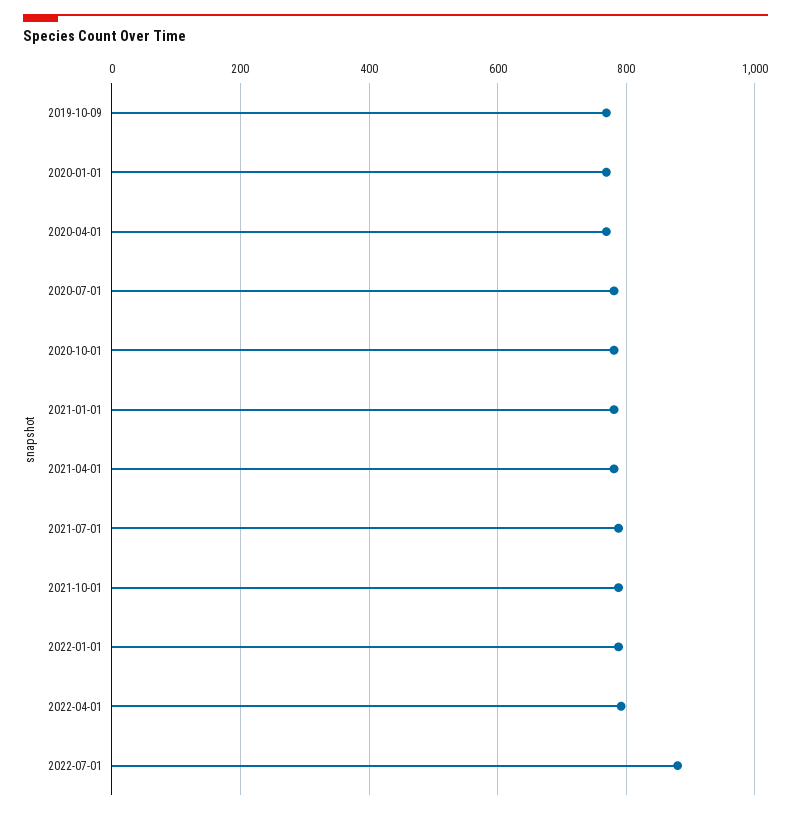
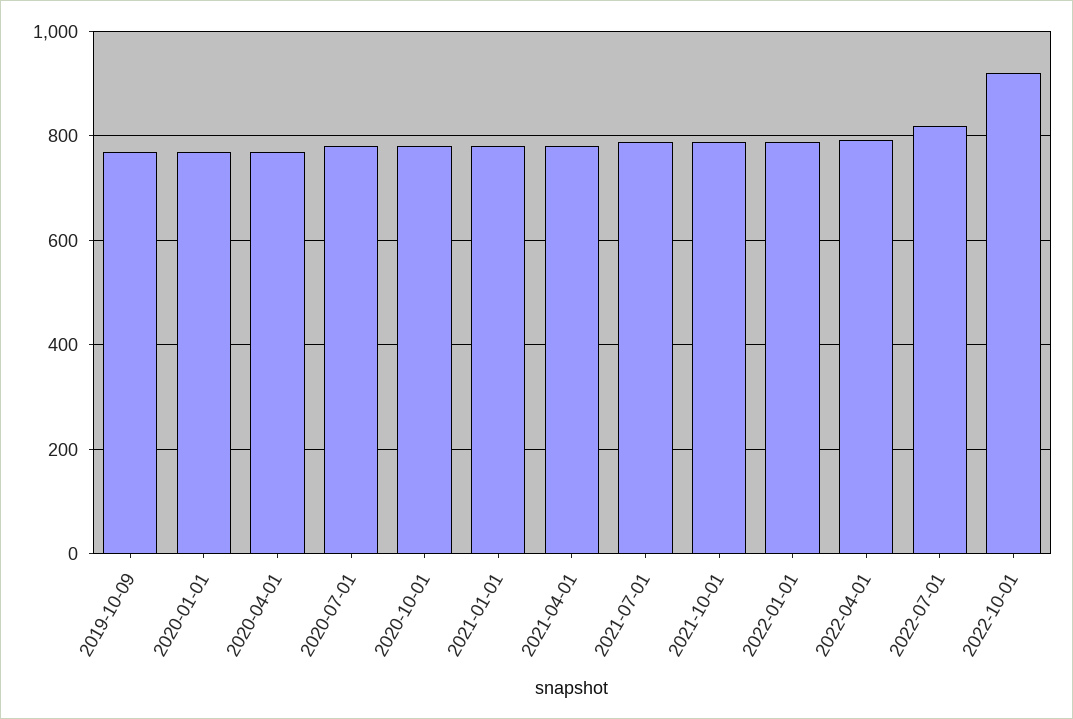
2022-07-01: 880 -> 820
2022-10-01: none -> 920

